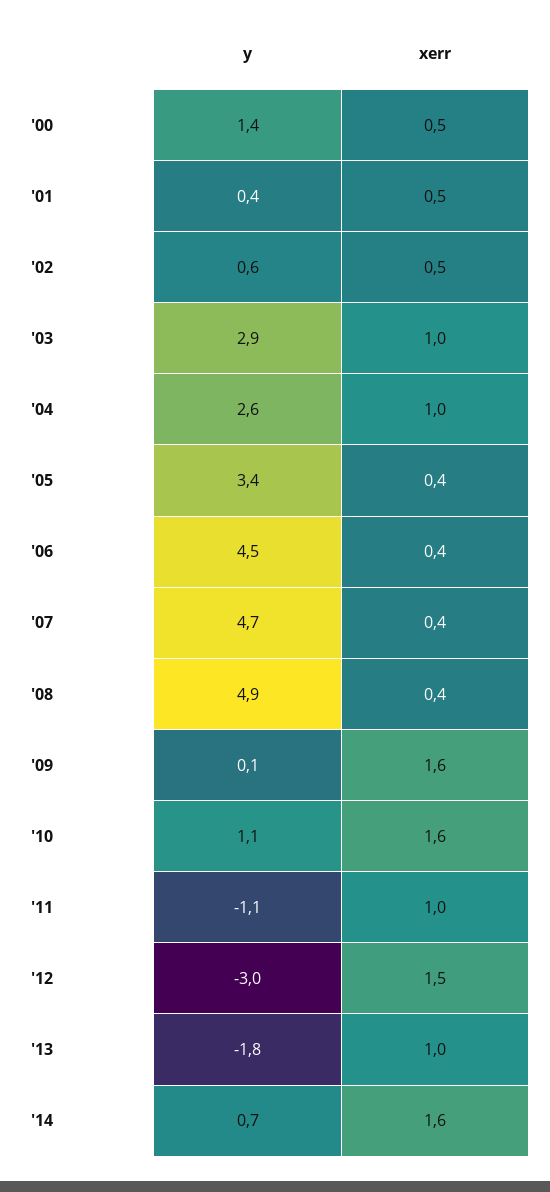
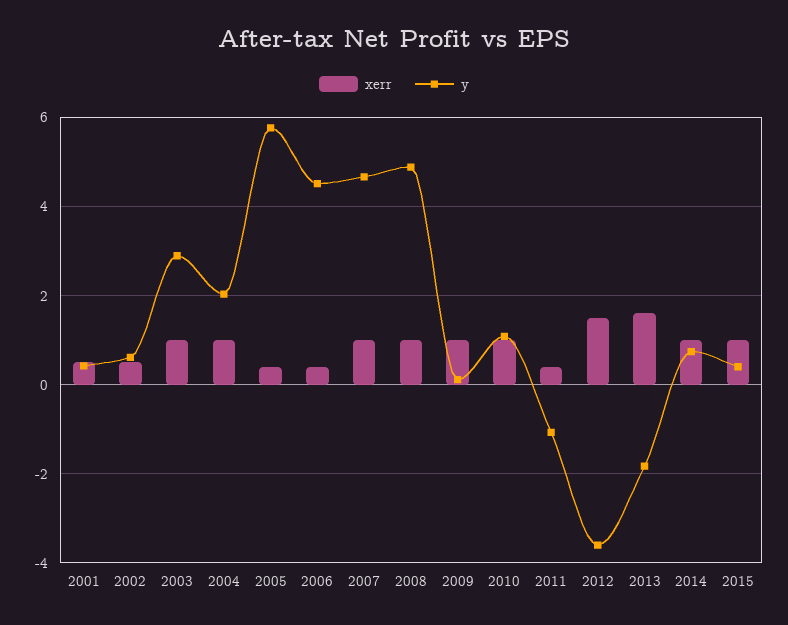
y, '00: 1.4 -> none
xerr, '00: 0.5 -> none
y, '04: 2.6 -> 2
y, '05: 3.4 -> 5.8
xerr, '07: 0.4 -> 1
xerr, '08: 0.4 -> 1
xerr, '09: 1.6 -> 1
xerr, '10: 1.6 -> 1
xerr, '11: 1 -> 0.4
y, '12: -3 -> -3.6
xerr, '13: 1 -> 1.6
xerr, '14: 1.6 -> 1
xerr, 2015: none -> 1
y, 2015: none -> 0.4

